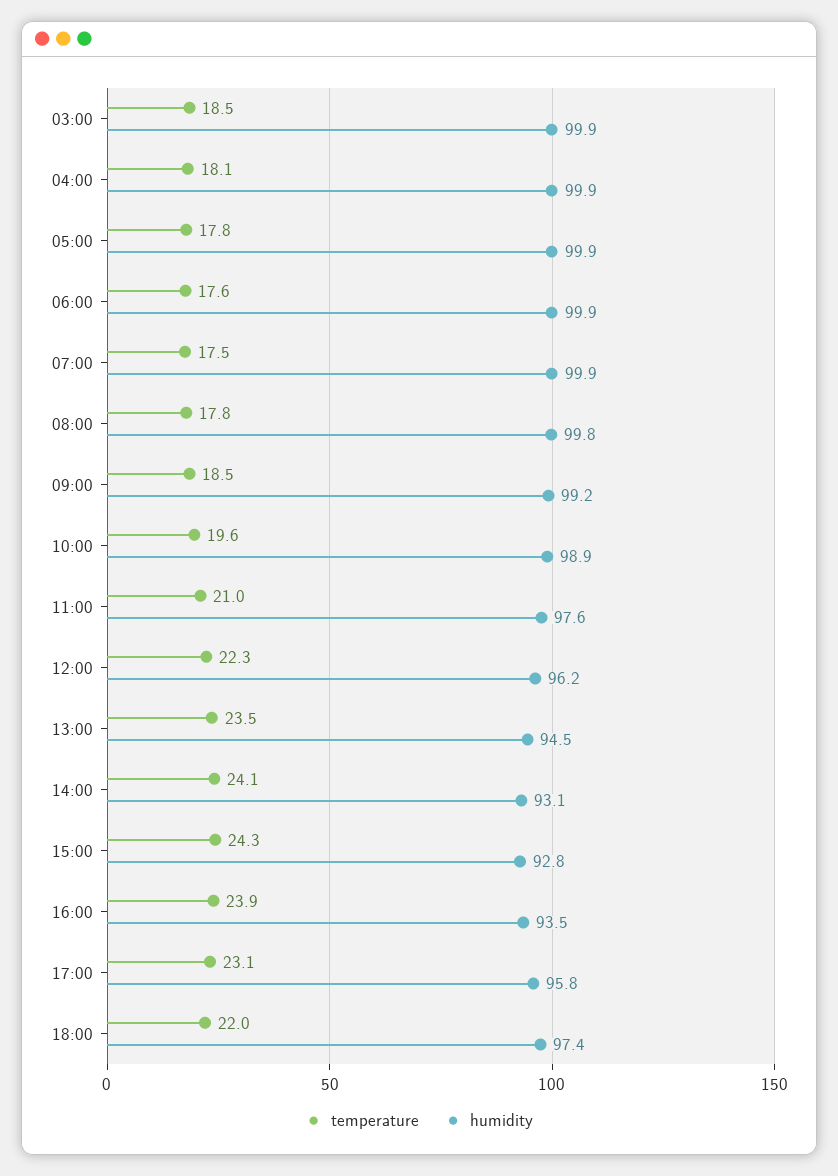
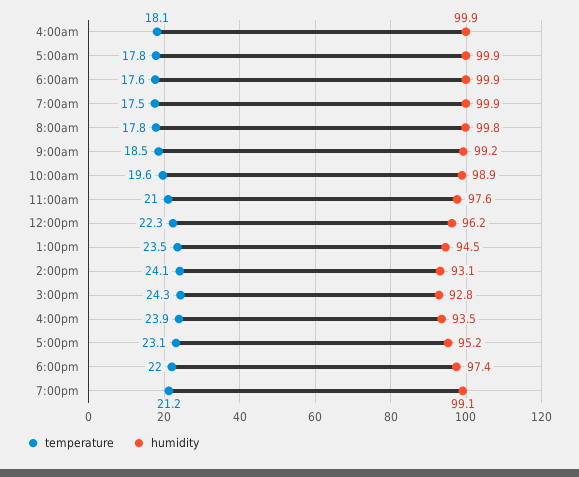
temperature, 03:00: 18.5 -> none
humidity, 03:00: 99.9 -> none
humidity, 17:00: 95.8 -> 95.2
temperature, 7:00pm: none -> 21.2
humidity, 7:00pm: none -> 99.1

